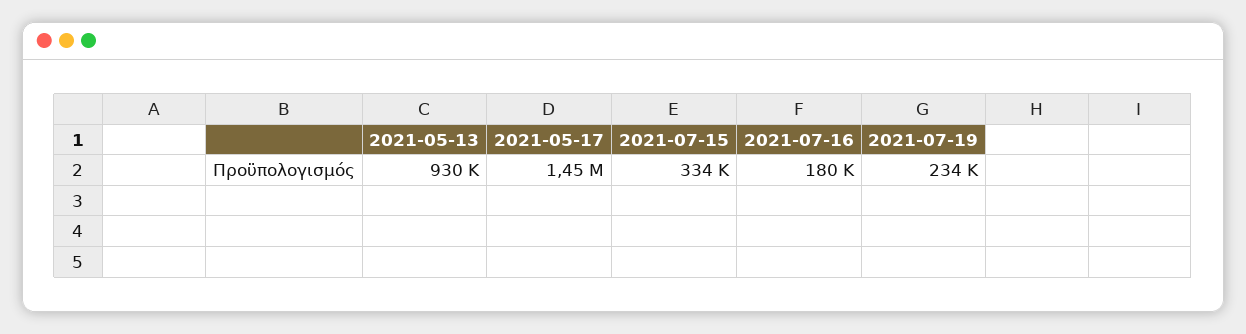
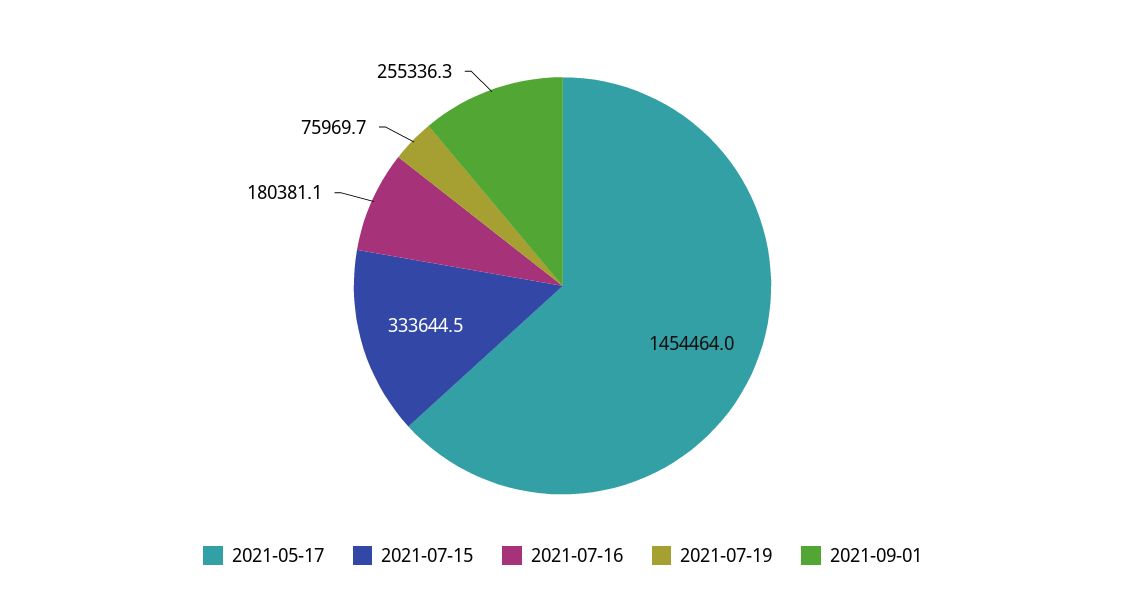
2021-05-13: 930000 -> none
2021-07-19: 234000 -> 75969.7
2021-09-01: none -> 255336.3

